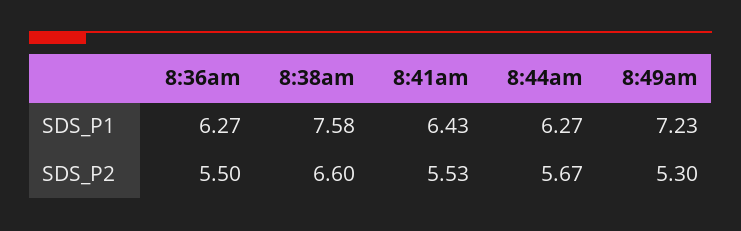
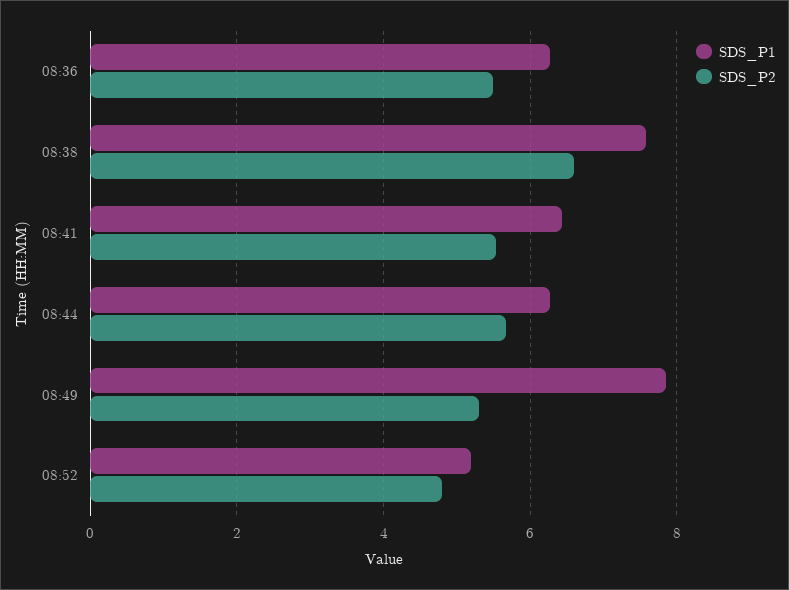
SDS_P1, 8:49am: 7.23 -> 7.8
SDS_P1, 08:52: none -> 5.2
SDS_P2, 08:52: none -> 4.8

